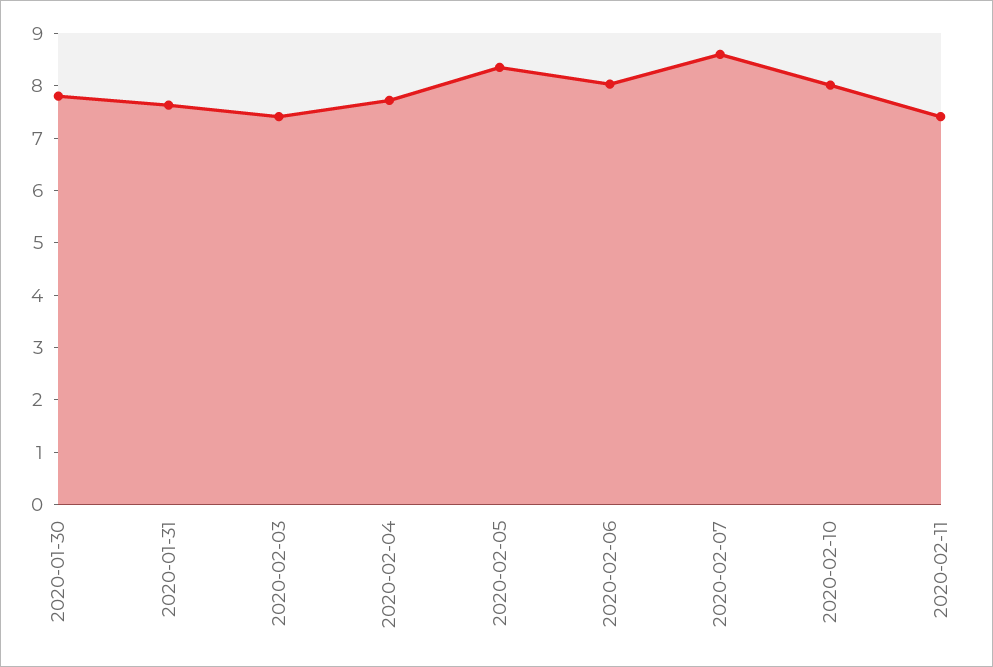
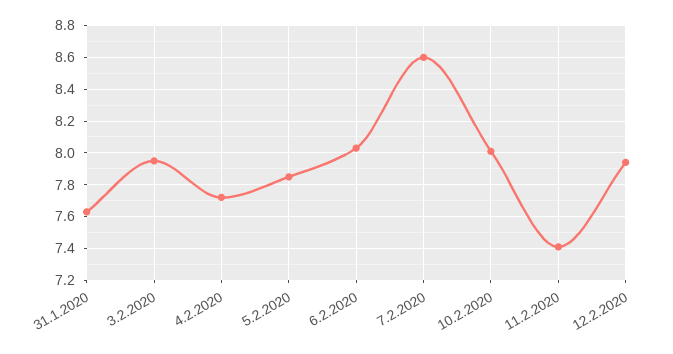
2020-01-30: 7.8 -> none
2020-02-03: 7.4 -> 7.95
2020-02-05: 8.4 -> 7.85
12.2.2020: none -> 7.95

